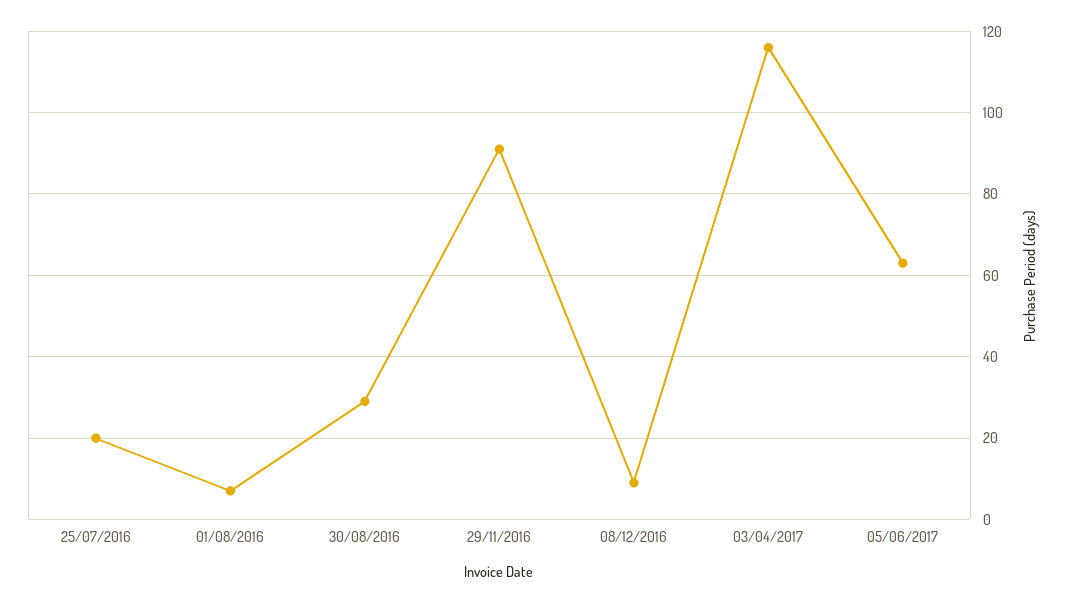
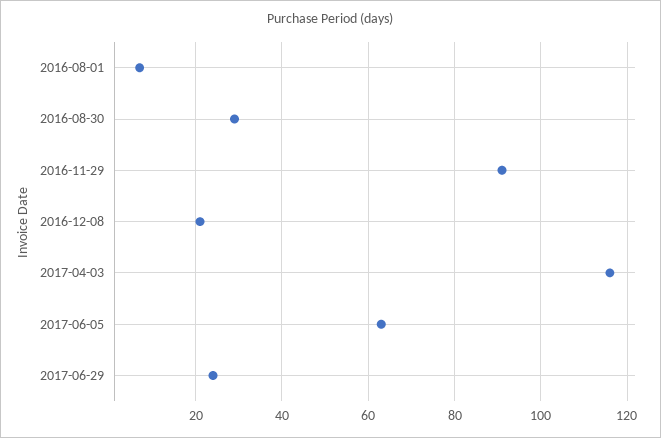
25/07/2016: 20 -> none
08/12/2016: 10 -> 20
2017-06-29: none -> 25

